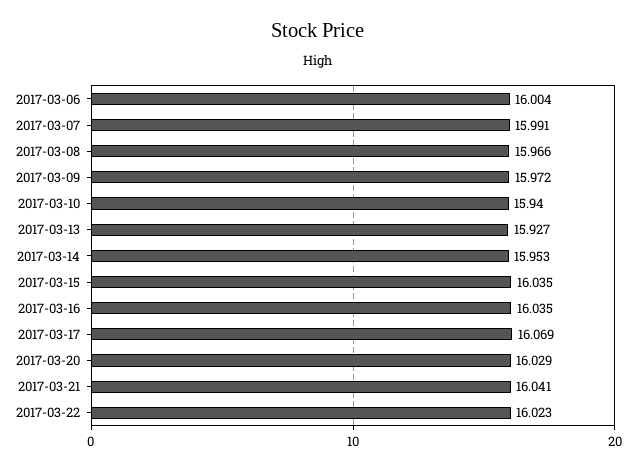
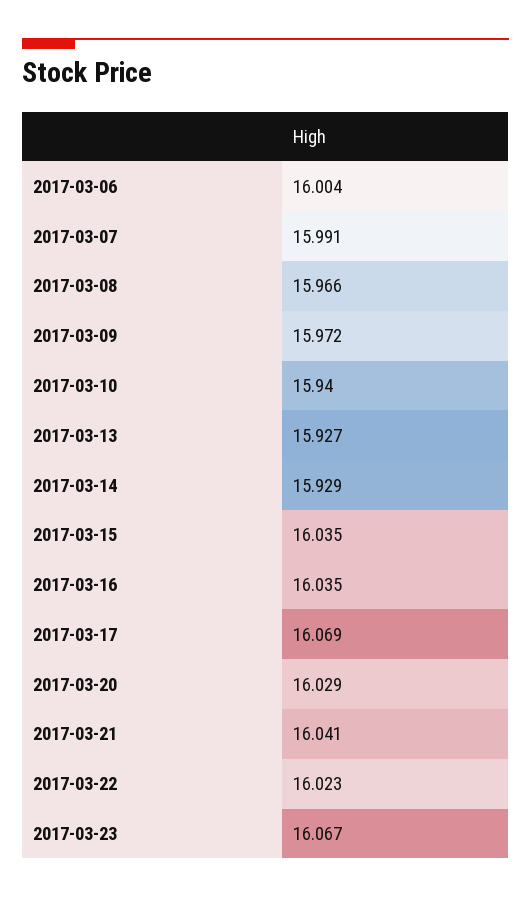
2017-03-14: 15.953 -> 15.929
2017-03-23: none -> 16.067

